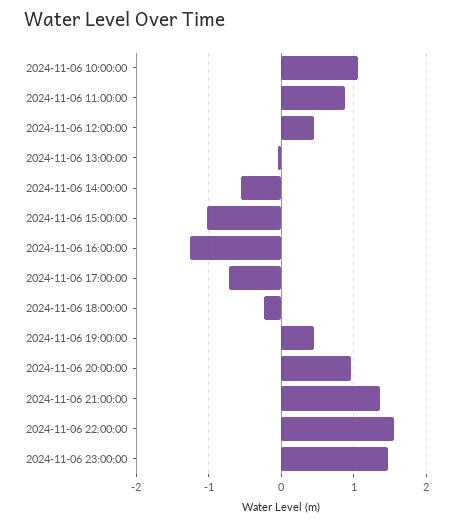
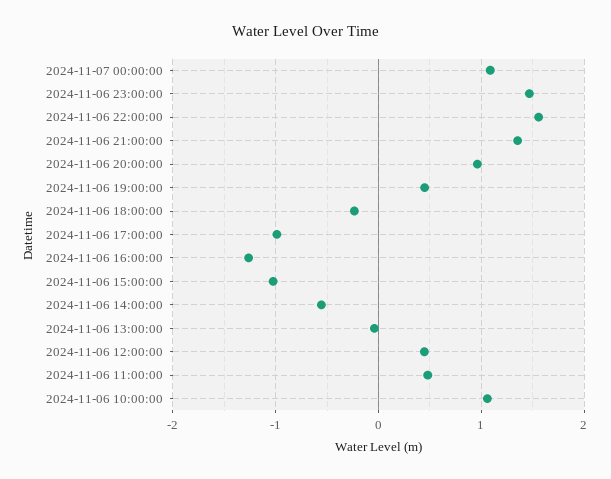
2024-11-06 11:00:00: 0.9 -> 0.5
2024-11-06 17:00:00: -0.7 -> -1
2024-11-07 00:00:00: none -> 1.1

